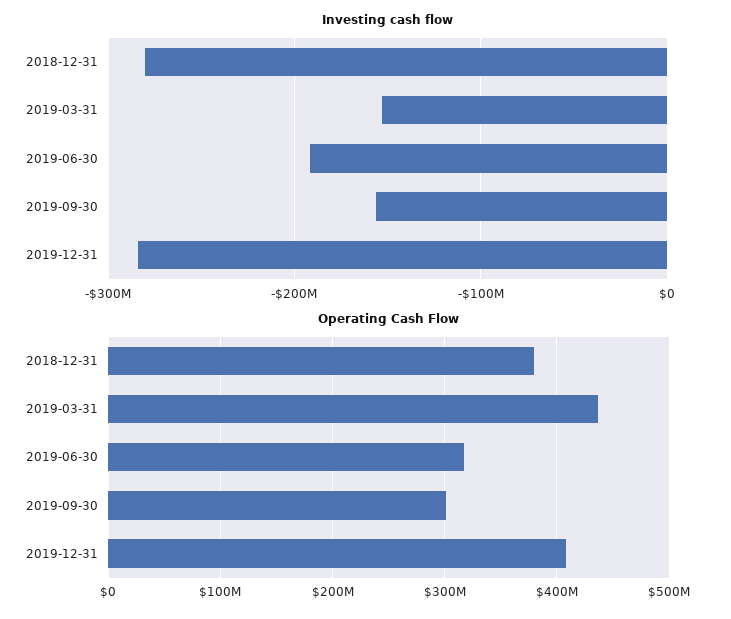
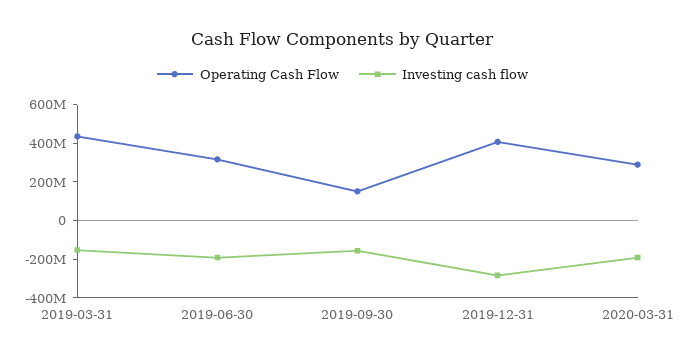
Investing cash flow, 2018-12-31: -280000000 -> none
Operating Cash Flow, 2018-12-31: 380000000 -> none
Operating Cash Flow, 2019-09-30: 300000000 -> 150000000
Operating Cash Flow, 2020-03-31: none -> 300000000
Investing cash flow, 2020-03-31: none -> -200000000

